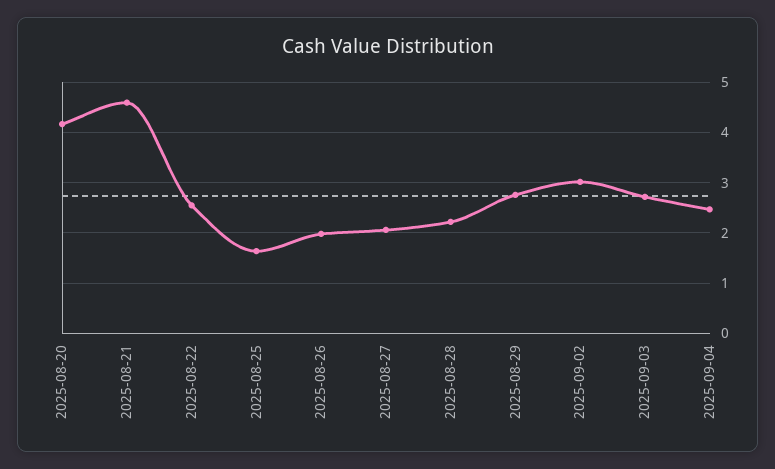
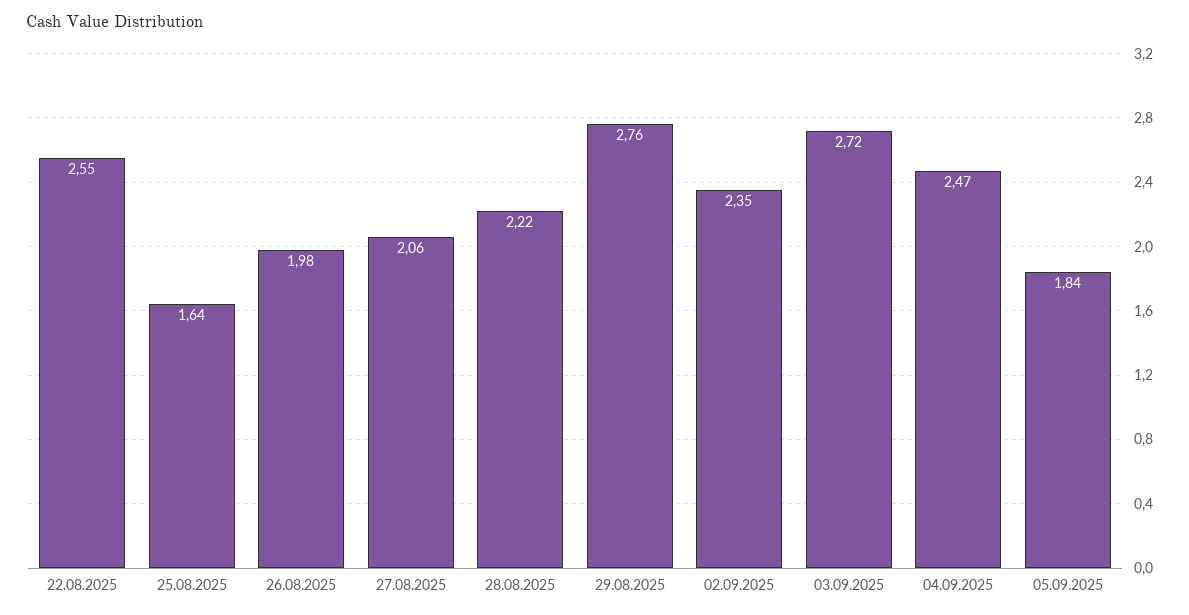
2025-08-20: 4.2 -> none
2025-08-21: 4.6 -> none
2025-09-02: 3 -> 2.35
05.09.2025: none -> 1.84

